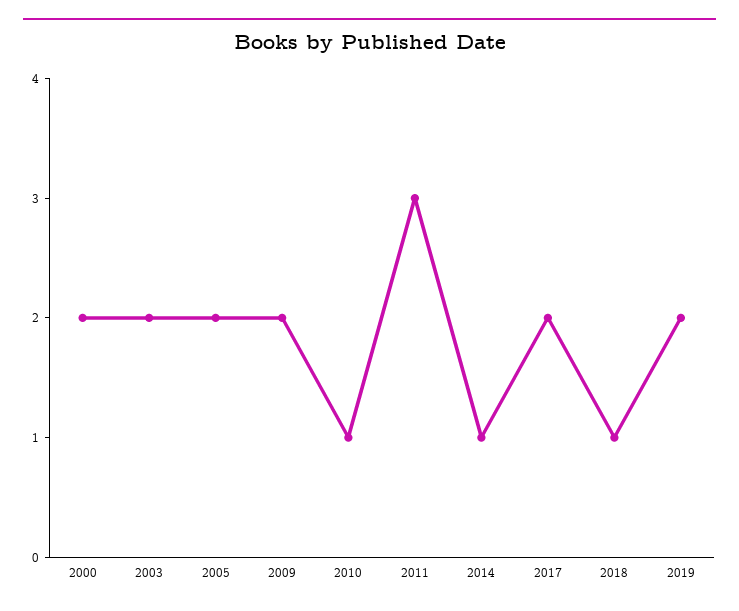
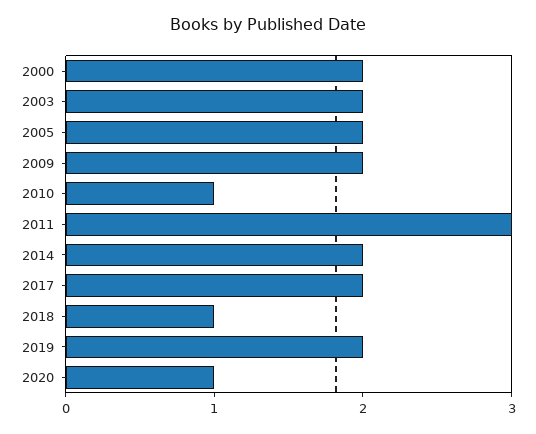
2014: 1 -> 2
2020: none -> 1

